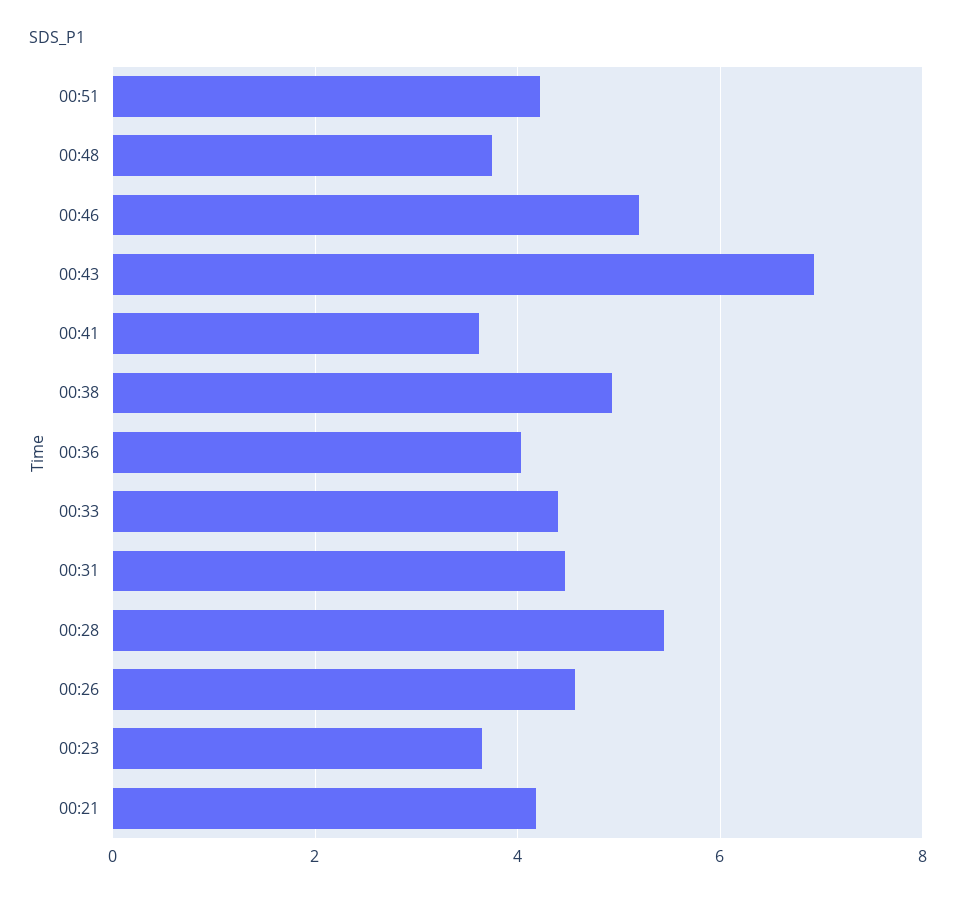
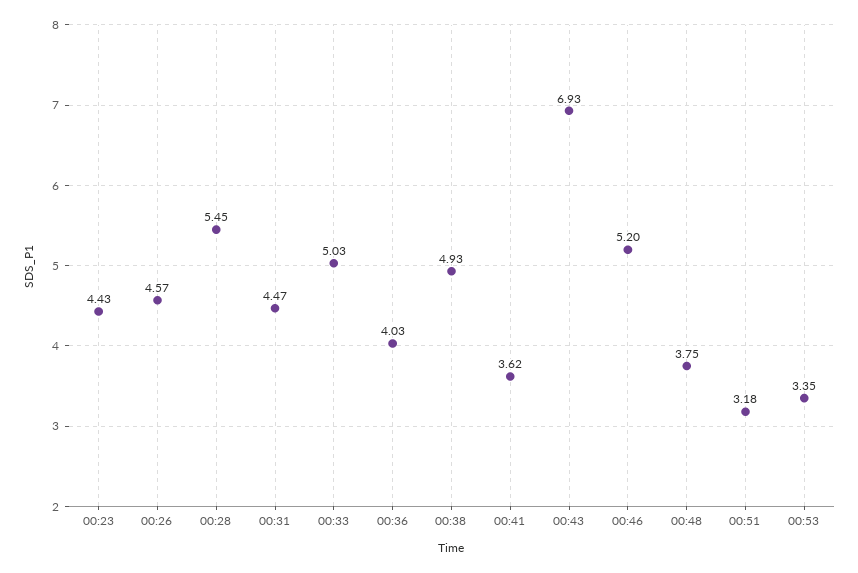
00:51: 4.2 -> 3.18
00:33: 4.4 -> 5.03
00:23: 3.6 -> 4.43
00:21: 4.2 -> none
00:53: none -> 3.35

